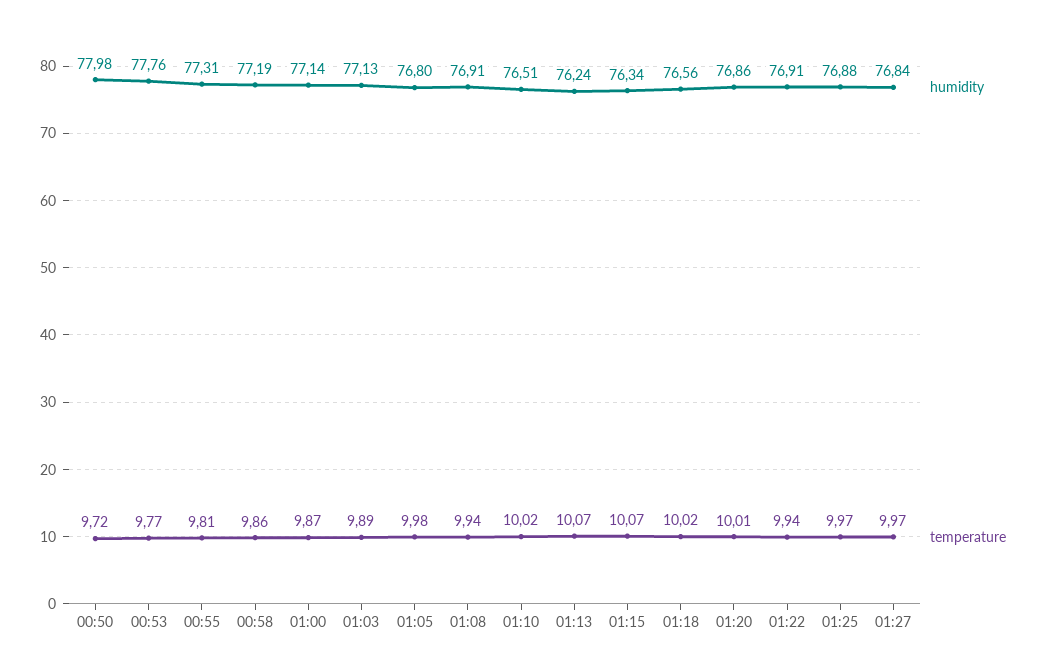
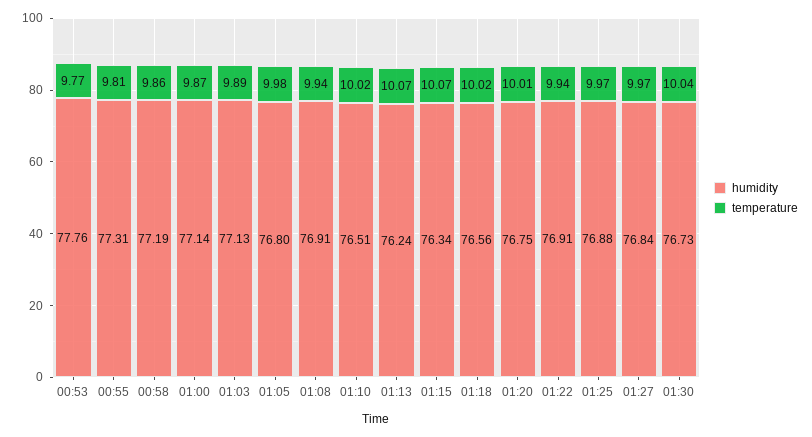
humidity, 00:50: 77.98 -> none
temperature, 00:50: 9.72 -> none
humidity, 01:20: 76.86 -> 76.75
humidity, 01:30: none -> 76.73
temperature, 01:30: none -> 10.04

